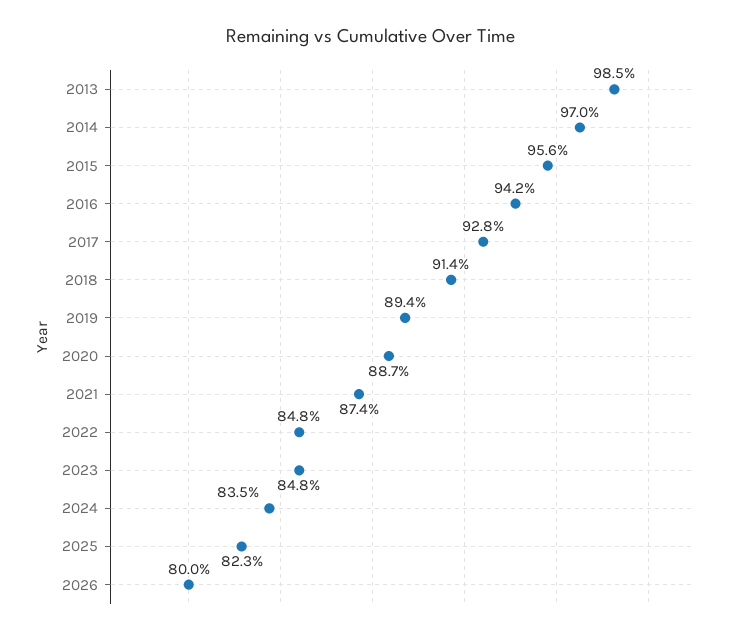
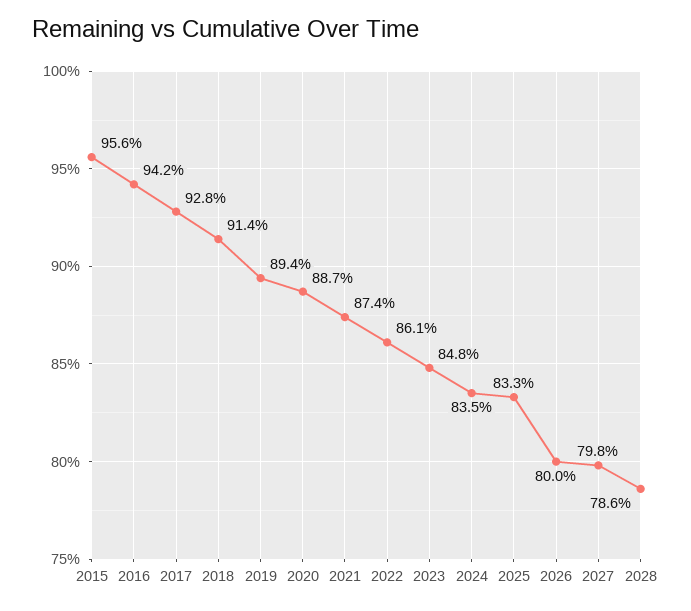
2013: 98.5 -> none
2014: 97 -> none
2022: 84.8 -> 86.1
2025: 82.3 -> 83.3
2027: none -> 79.8
2028: none -> 78.6

